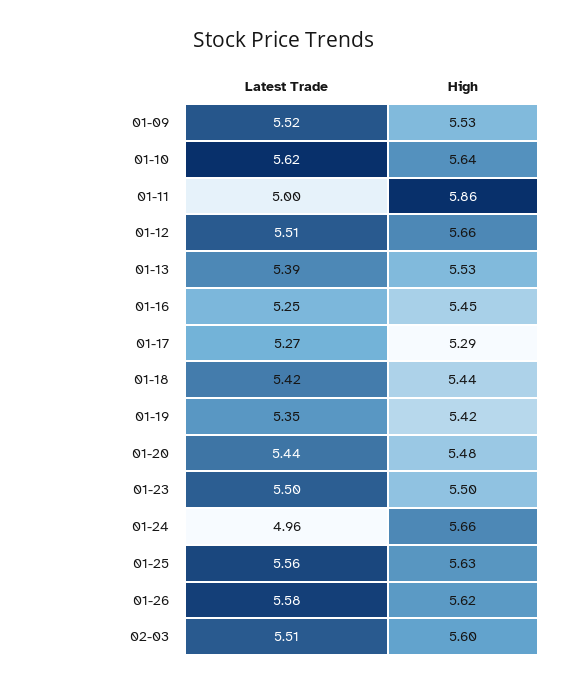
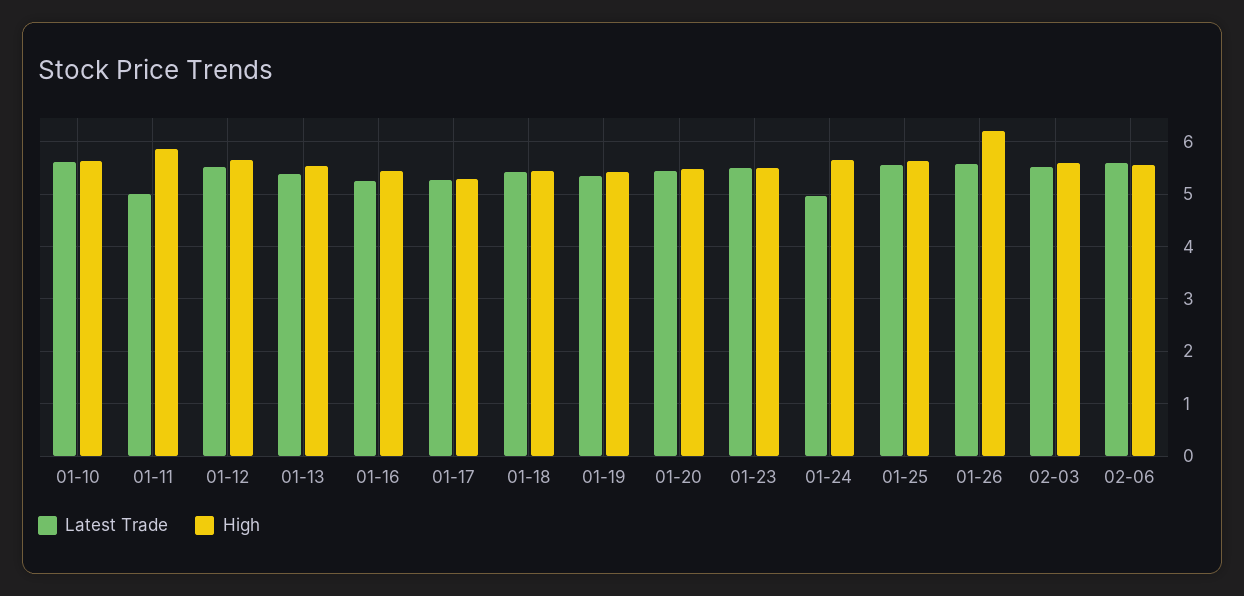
Latest Trade, 01-09: 5.52 -> none
High, 01-09: 5.53 -> none
High, 01-26: 5.62 -> 6.2
Latest Trade, 02-06: none -> 5.6
High, 02-06: none -> 5.6

